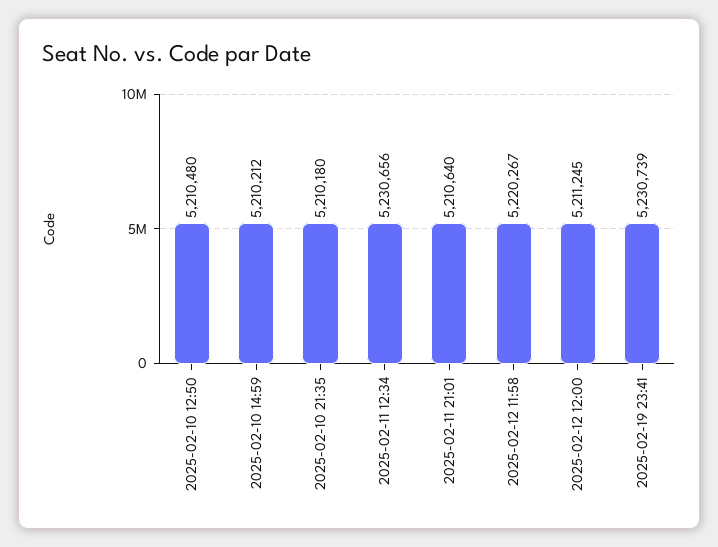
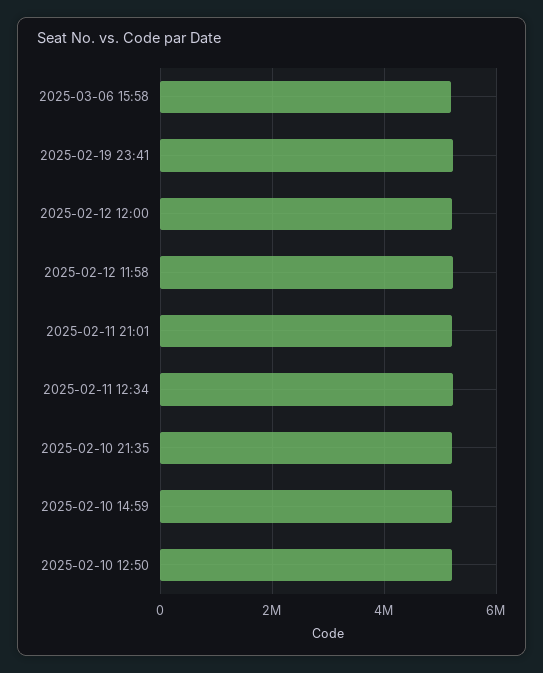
2025-03-06 15:58: none -> 5200000

